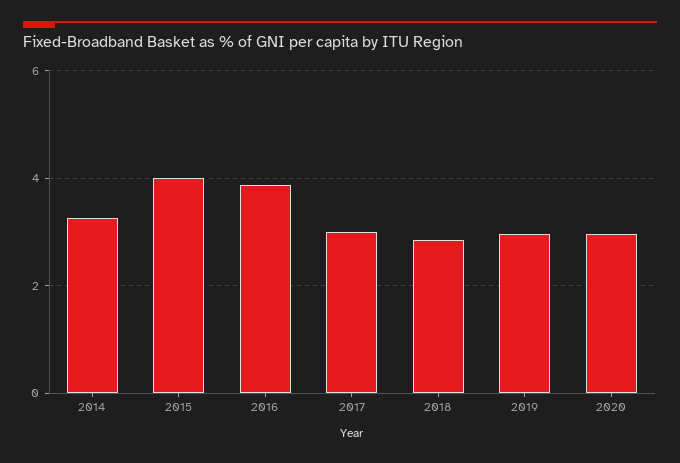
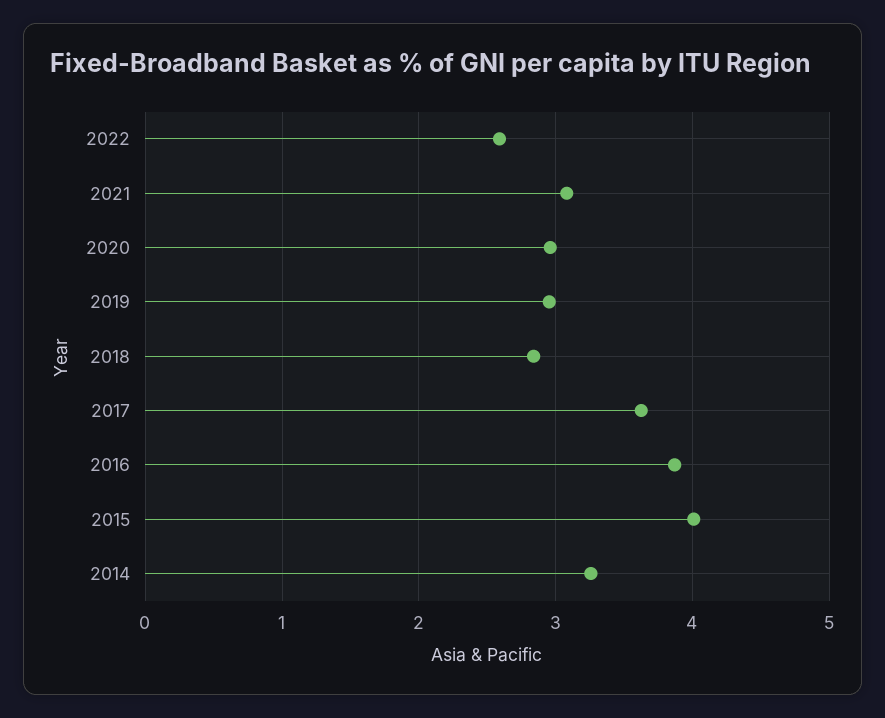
2017: 3 -> 3.6
2022: none -> 2.6
2021: none -> 3.1

